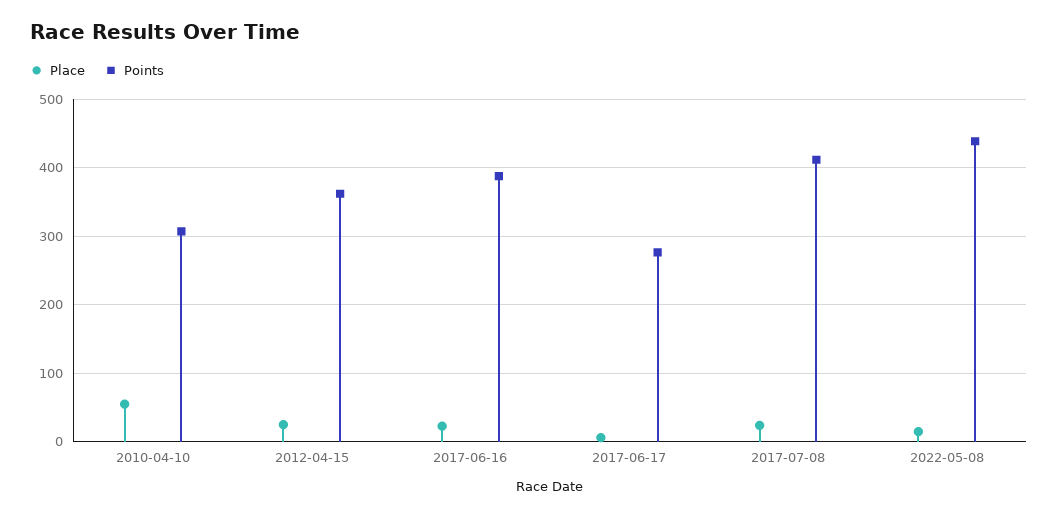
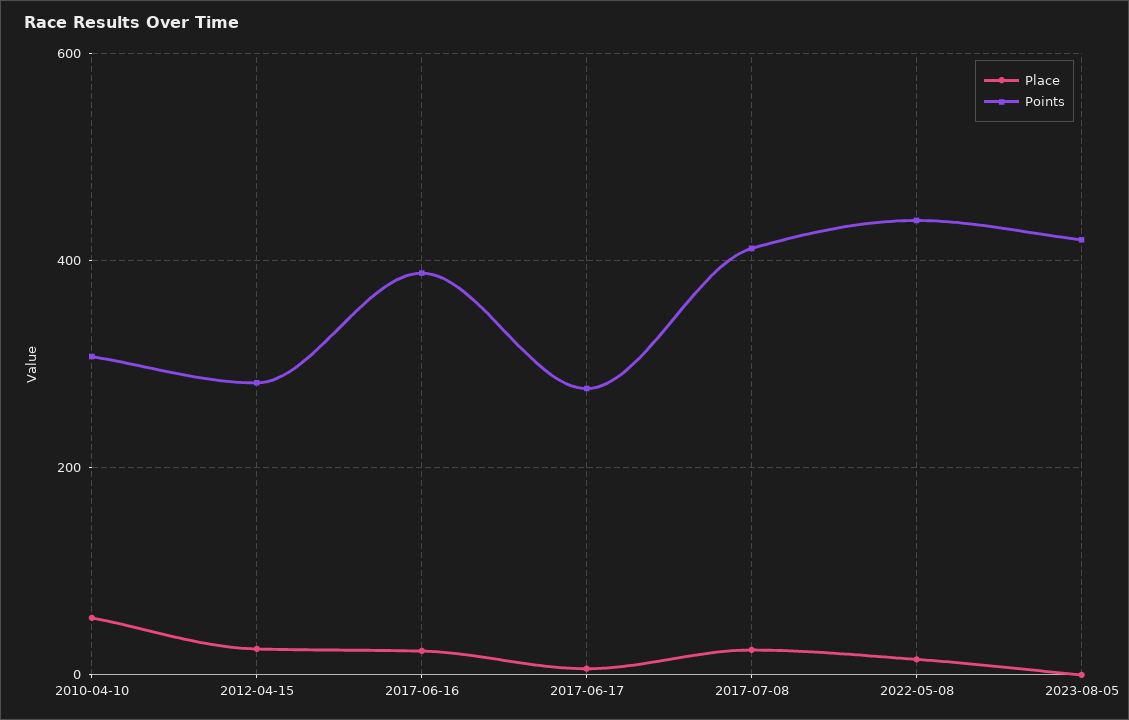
Points, 2012-04-15: 360 -> 280
Place, 2023-08-05: none -> 0
Points, 2023-08-05: none -> 420

